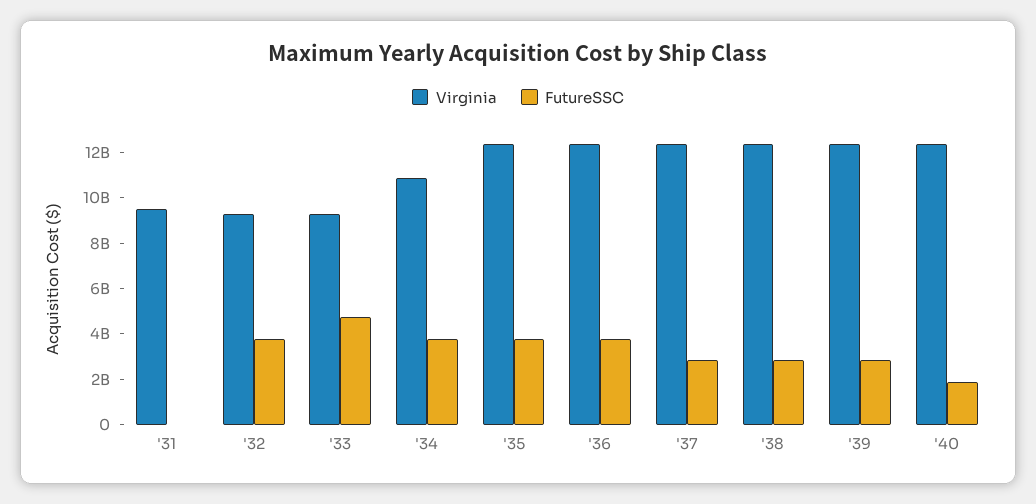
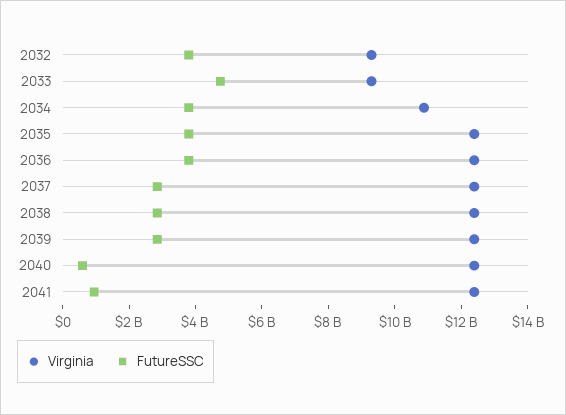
Virginia, '31: 9500000000 -> none
FutureSSC, '31: 0 -> none
FutureSSC, '40: 2000000000 -> 500000000
Virginia, 2041: none -> 12500000000
FutureSSC, 2041: none -> 1000000000

